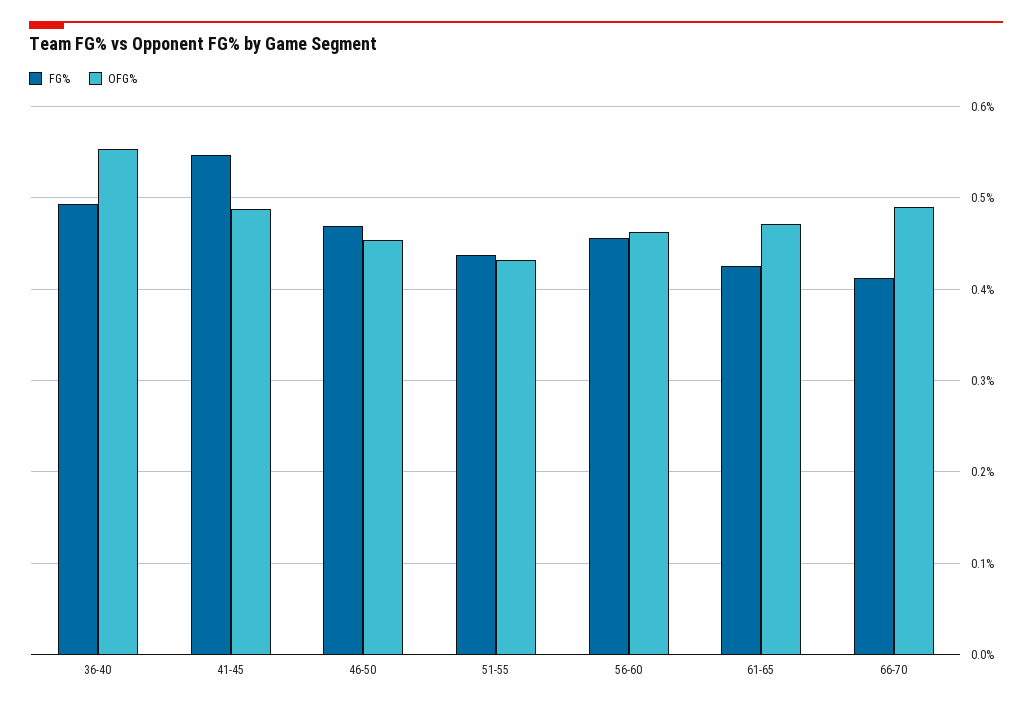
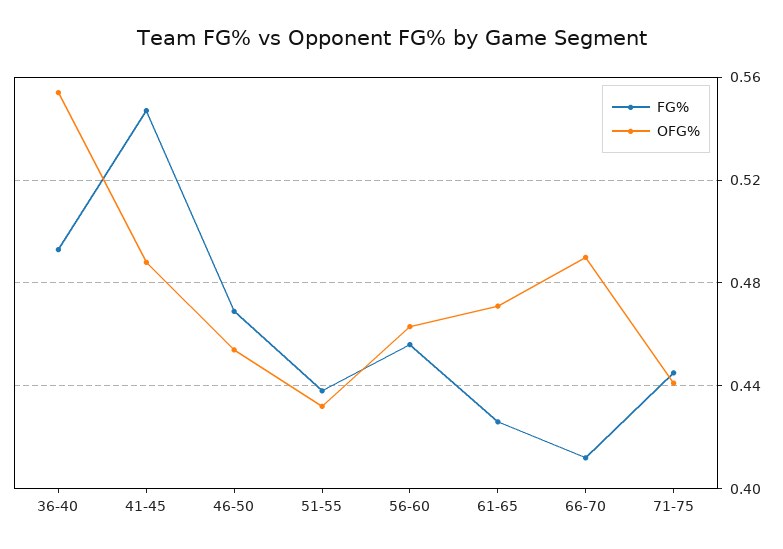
FG%, 71-75: none -> 0.445
OFG%, 71-75: none -> 0.44

